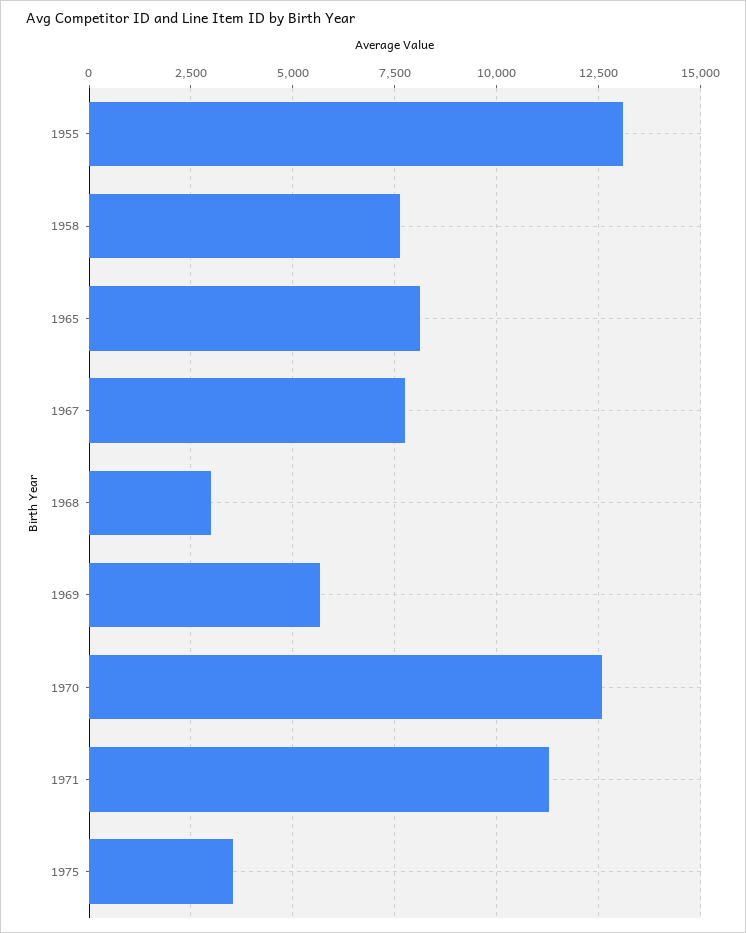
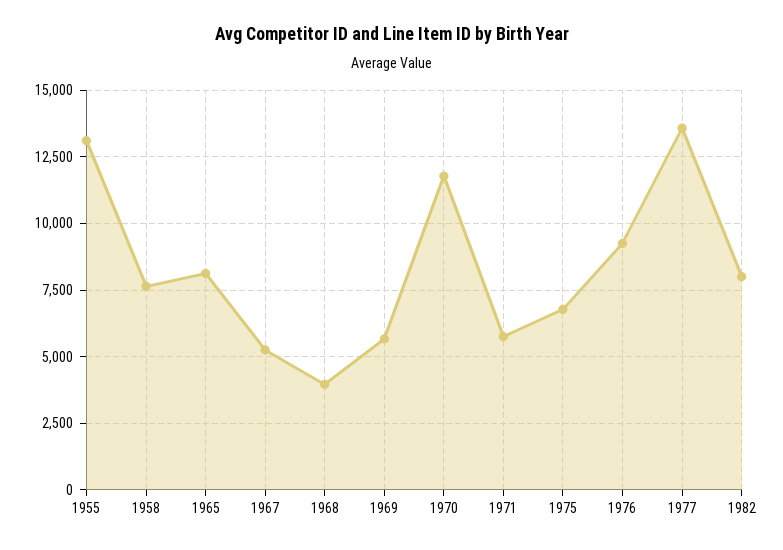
1967: 7750 -> 5250
1968: 3000 -> 4000
1970: 12500 -> 11750
1971: 11250 -> 5750
1975: 3500 -> 6750
1976: none -> 9250
1977: none -> 13500
1982: none -> 8000

